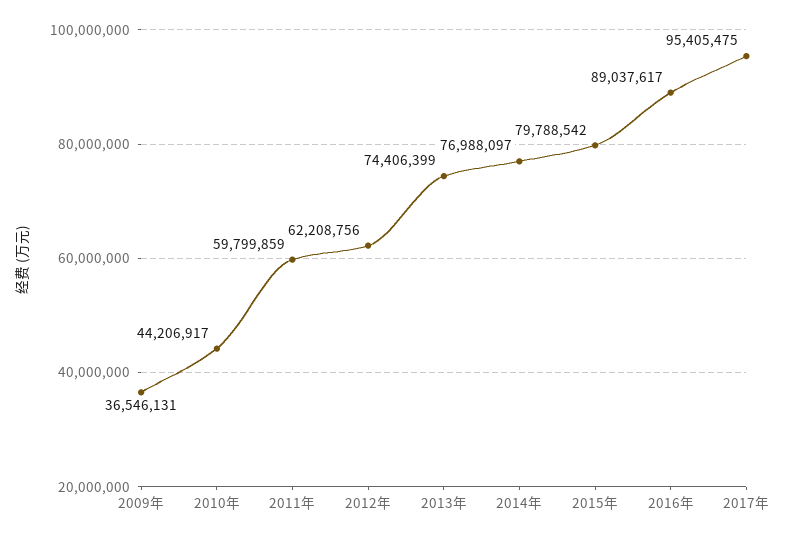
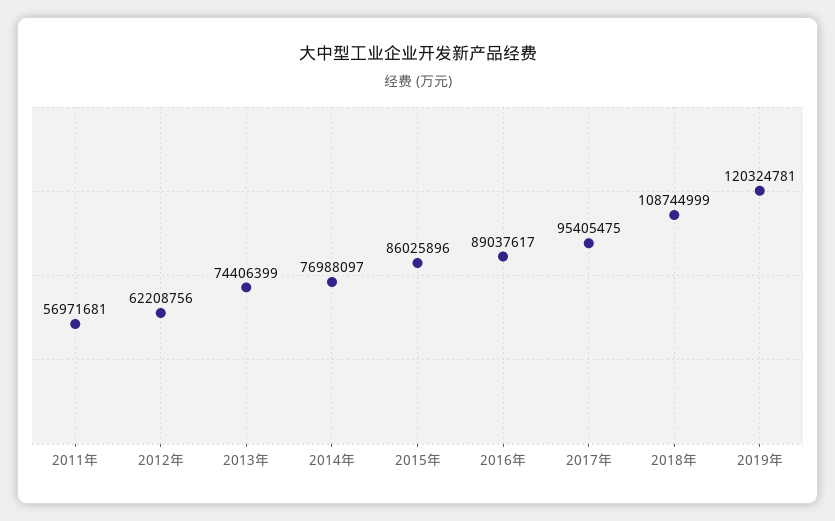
2009年: 36546131 -> none
2010年: 44206917 -> none
2011年: 59799859 -> 56971681
2015年: 79788542 -> 86025896
2018年: none -> 108744999
2019年: none -> 120324781

